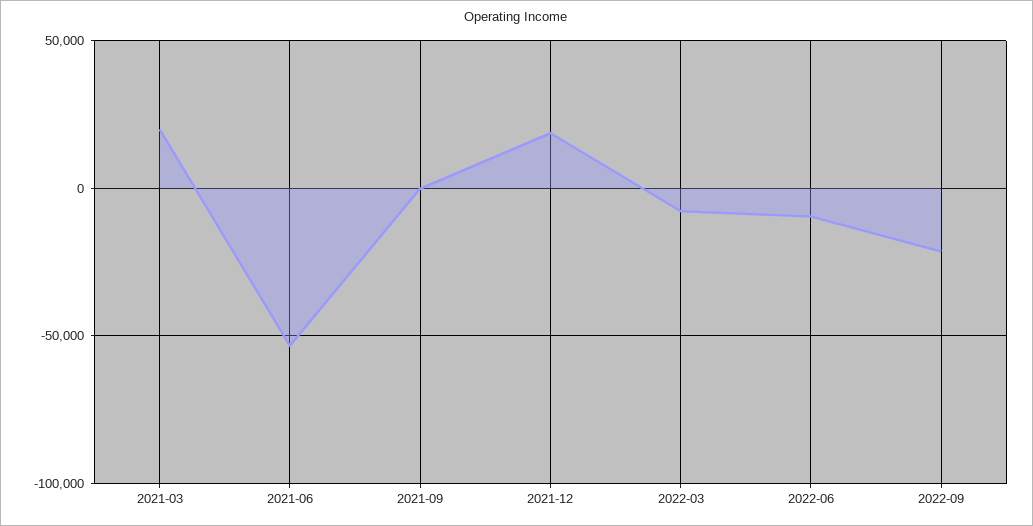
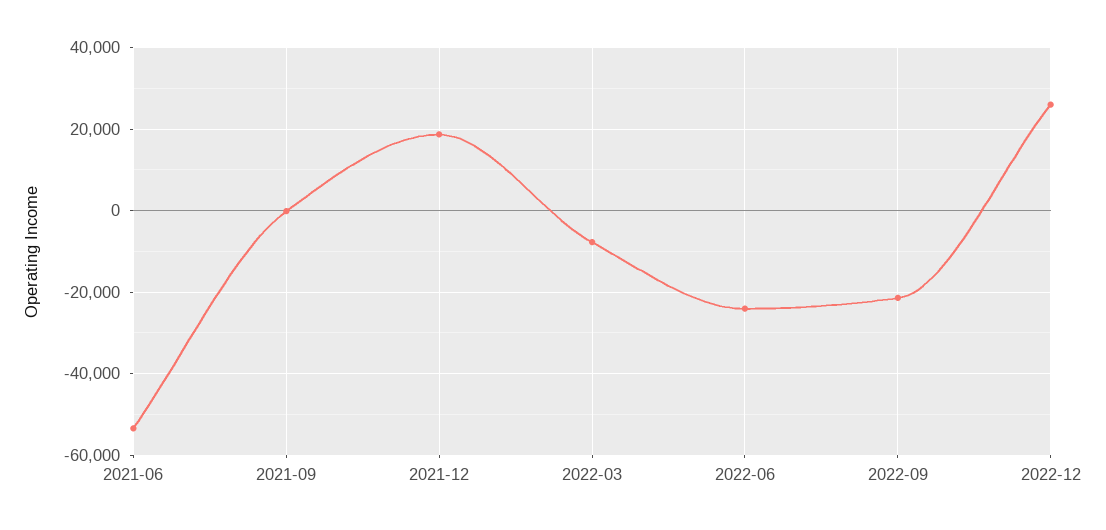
2021-03: 20000 -> none
2022-06: -10000 -> -24000
2022-12: none -> 26000

